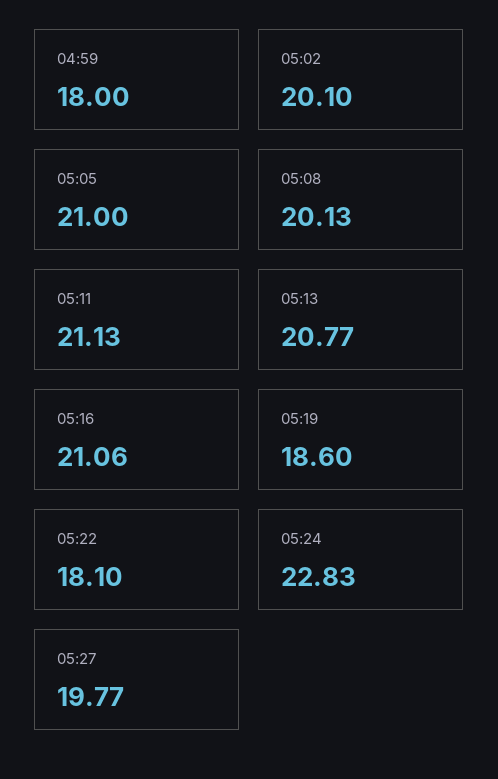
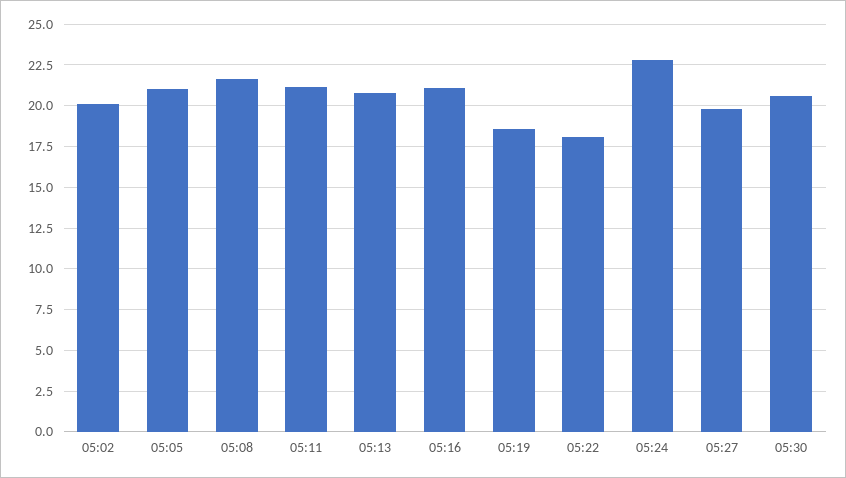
04:59: 18 -> none
05:08: 20.13 -> 21.5
05:30: none -> 20.5

